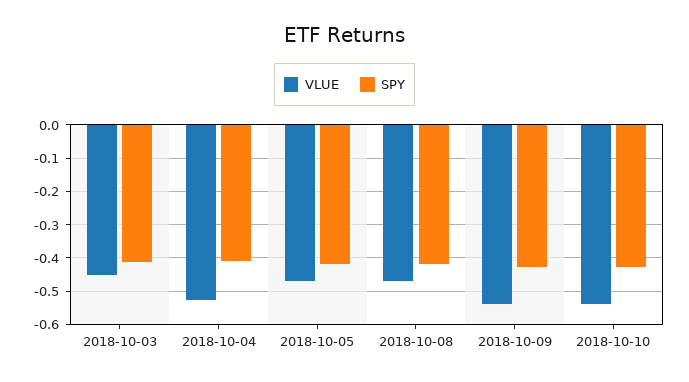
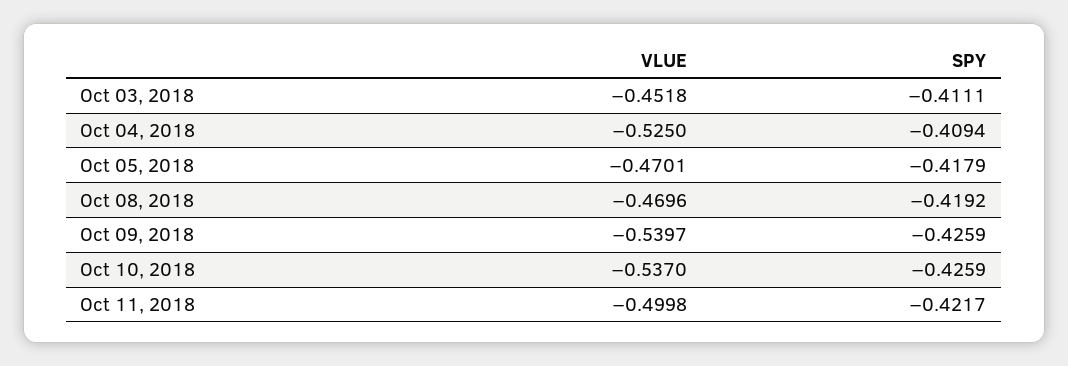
VLUE, Oct 11, 2018: none -> -0.4998
SPY, Oct 11, 2018: none -> -0.4217

